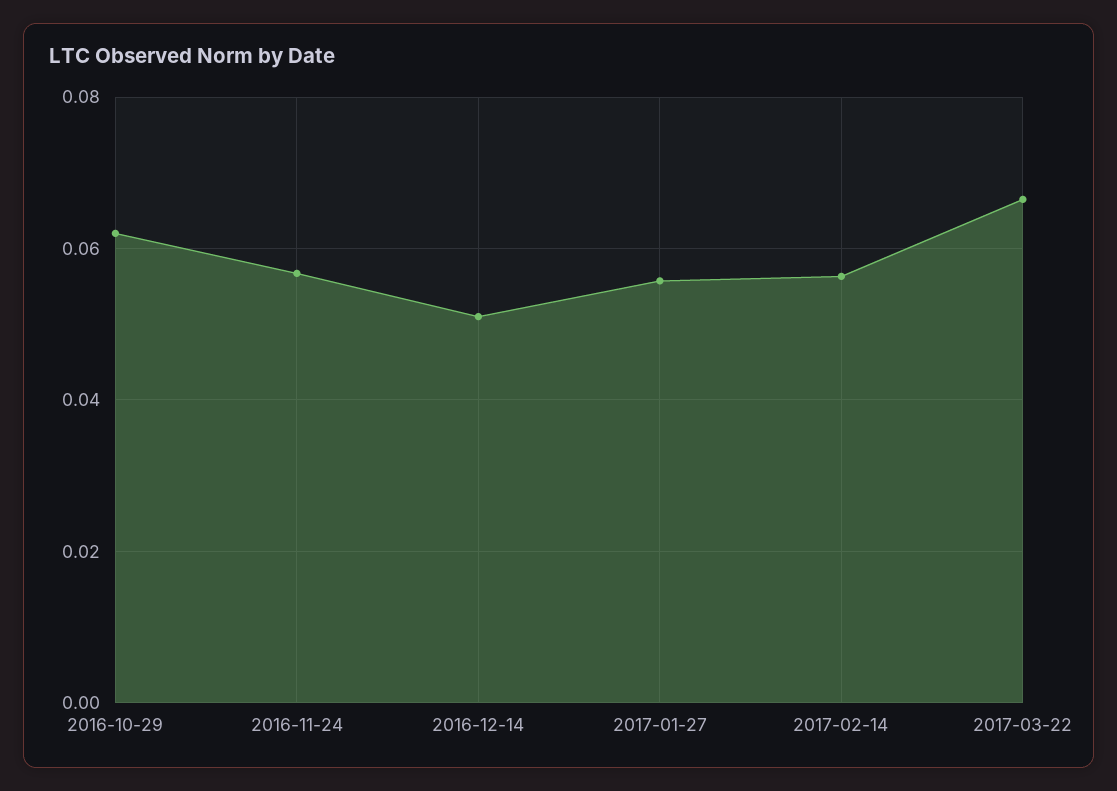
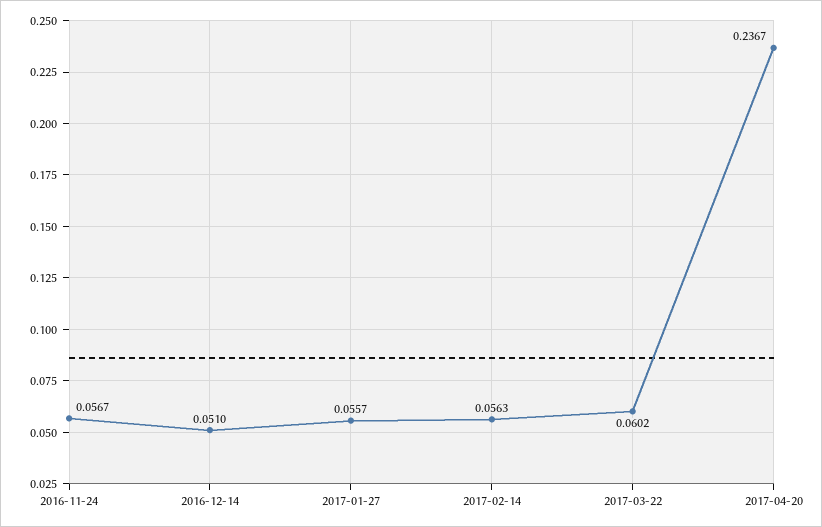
2016-10-29: 0.062 -> none
2017-03-22: 0.066 -> 0.0602
2017-04-20: none -> 0.2367

